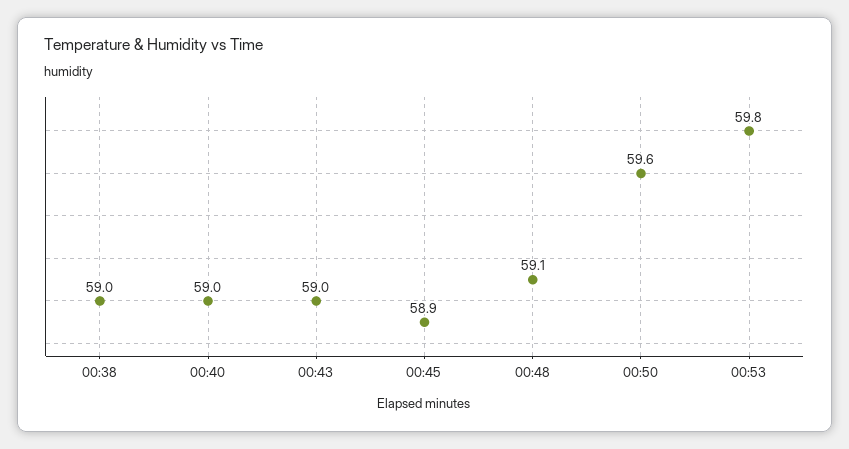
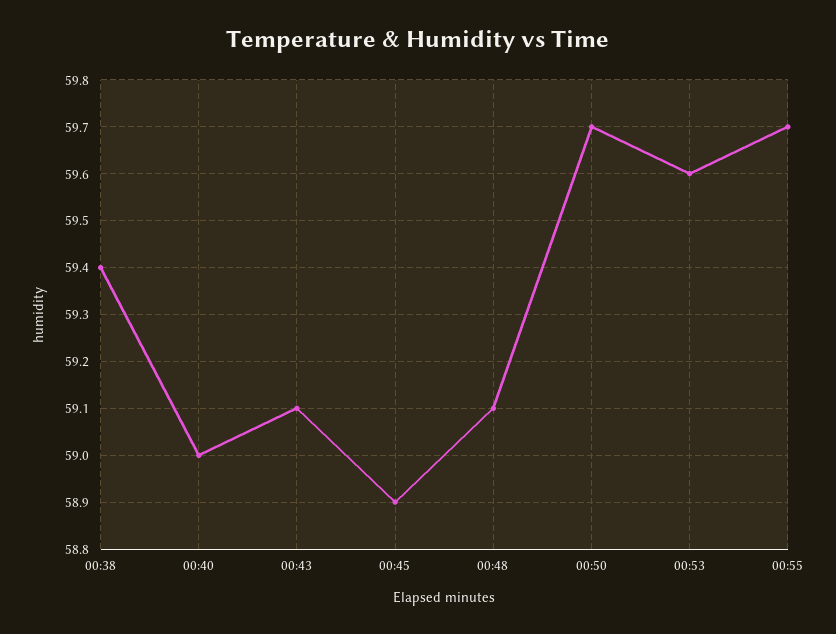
00:38: 59 -> 59.4
00:43: 59 -> 59.1
00:50: 59.6 -> 59.7
00:53: 59.8 -> 59.6
00:55: none -> 59.7

